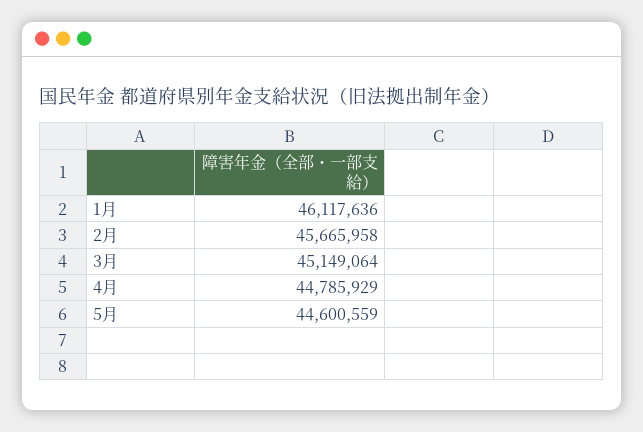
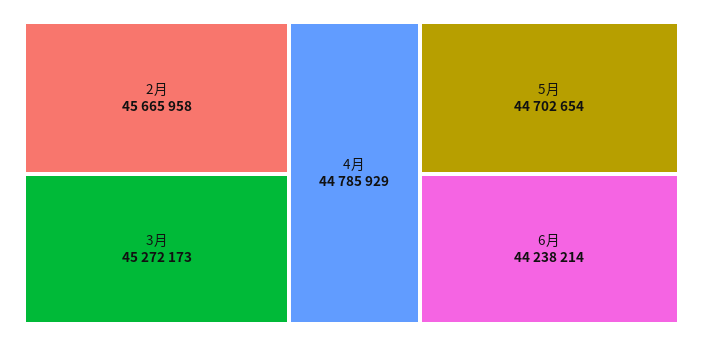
1月: 46117636 -> none
3月: 45149064 -> 45272173
5月: 44600559 -> 44702654
6月: none -> 44238214

